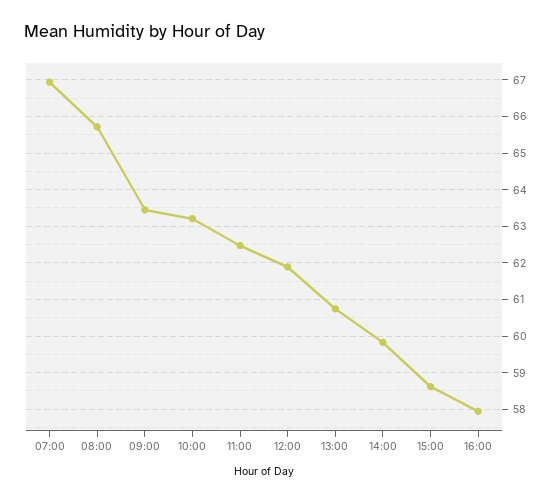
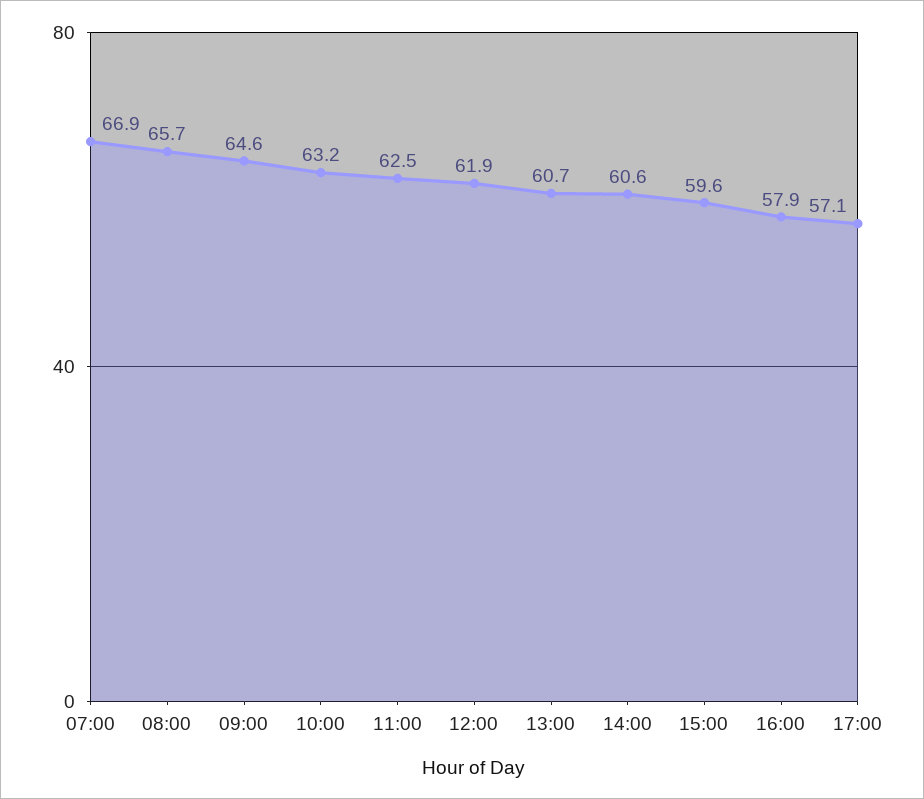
09:00: 63.4 -> 64.6
14:00: 59.8 -> 60.6
15:00: 58.6 -> 59.6
17:00: none -> 57.1

